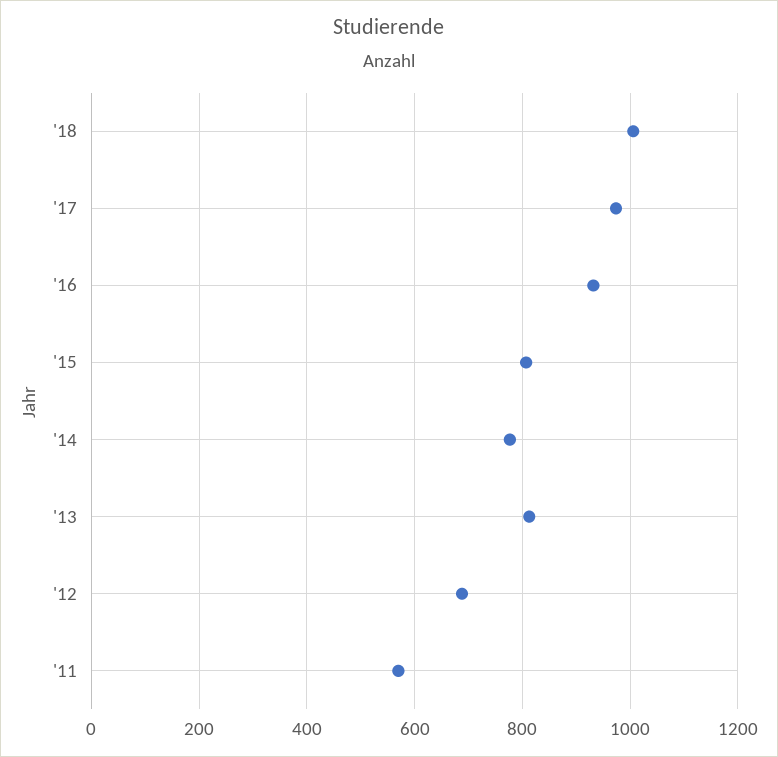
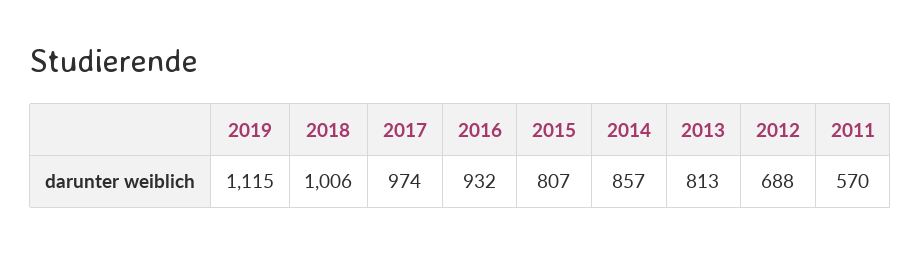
'14: 780 -> 857
2019: none -> 1115

